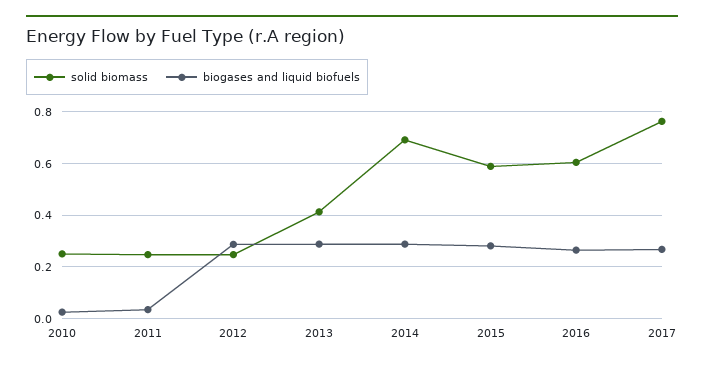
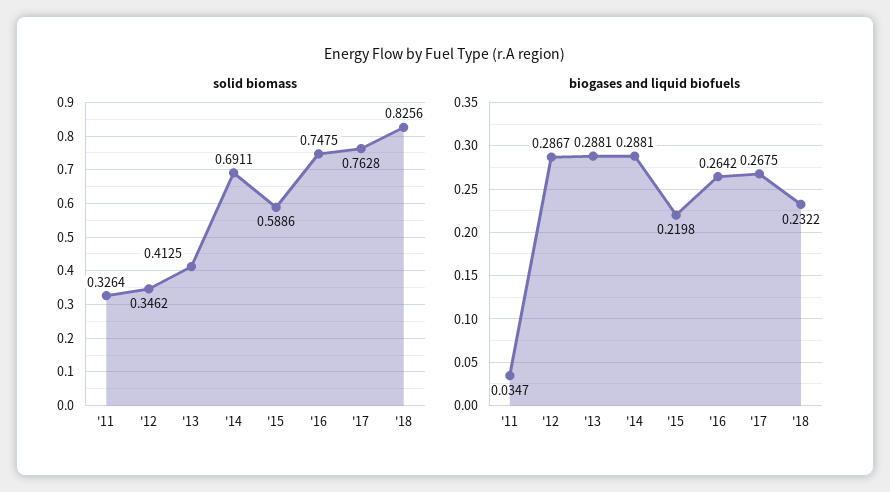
solid biomass, 2010: 0.25 -> none
biogases and liquid biofuels, 2010: 0.025 -> none
solid biomass, 2011: 0.25 -> 0.3264
solid biomass, 2012: 0.25 -> 0.3462
biogases and liquid biofuels, 2015: 0.275 -> 0.2198
solid biomass, 2016: 0.6 -> 0.7475
solid biomass, '18: none -> 0.8256
biogases and liquid biofuels, '18: none -> 0.2322

